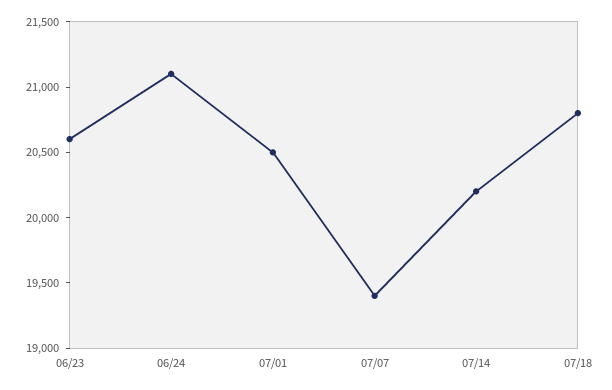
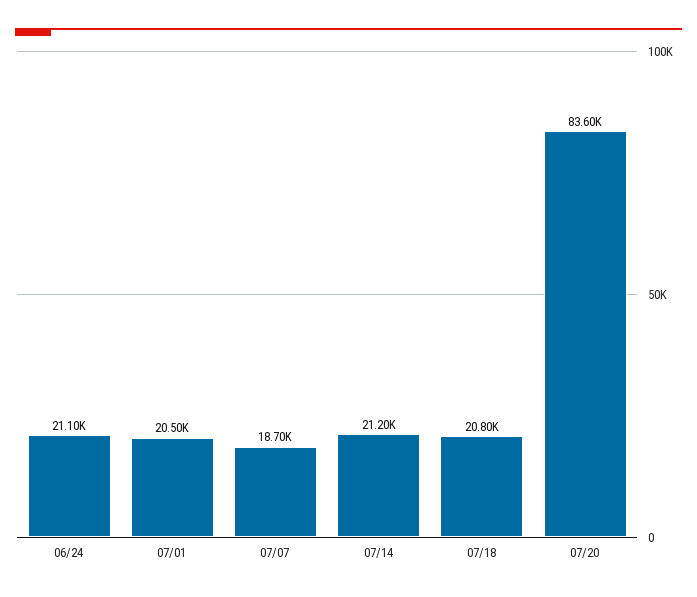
06/23: 20600 -> none
07/07: 19400 -> 18700
07/14: 20200 -> 21200
07/20: none -> 83600

